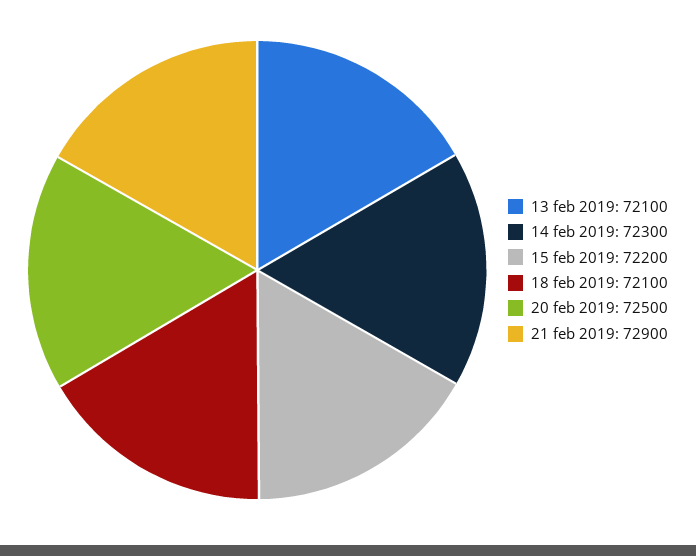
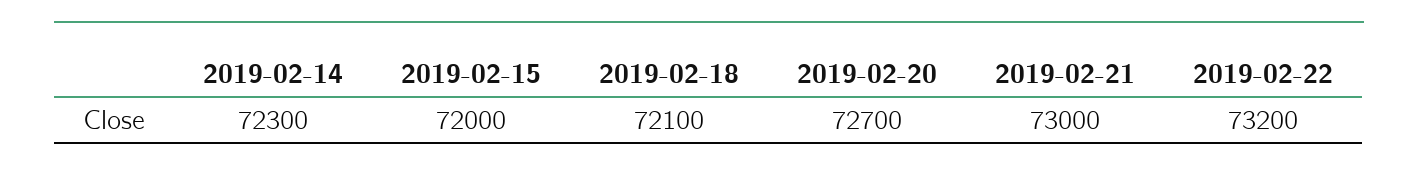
13 feb 2019: 72100 -> none
15 feb 2019: 72200 -> 72000
20 feb 2019: 72500 -> 72700
21 feb 2019: 72900 -> 73000
2019-02-22: none -> 73200

